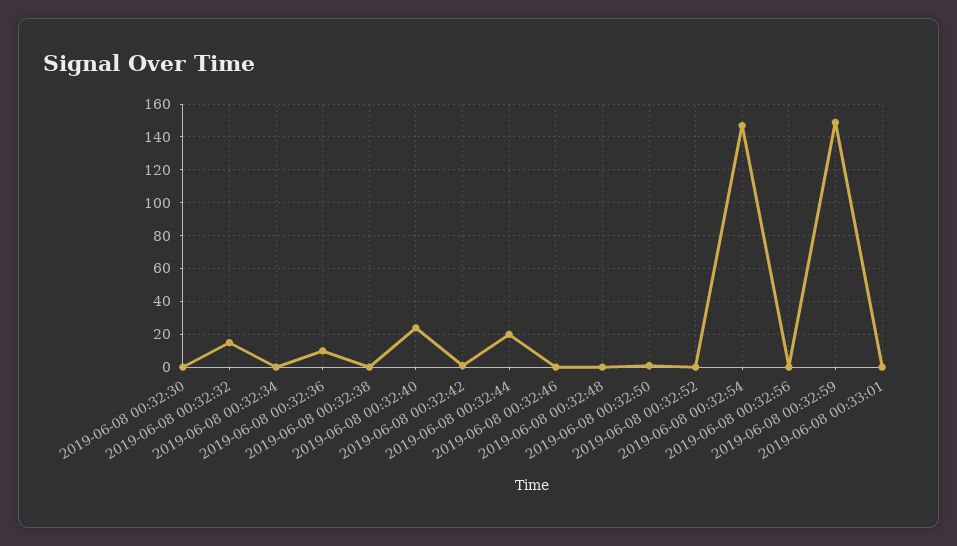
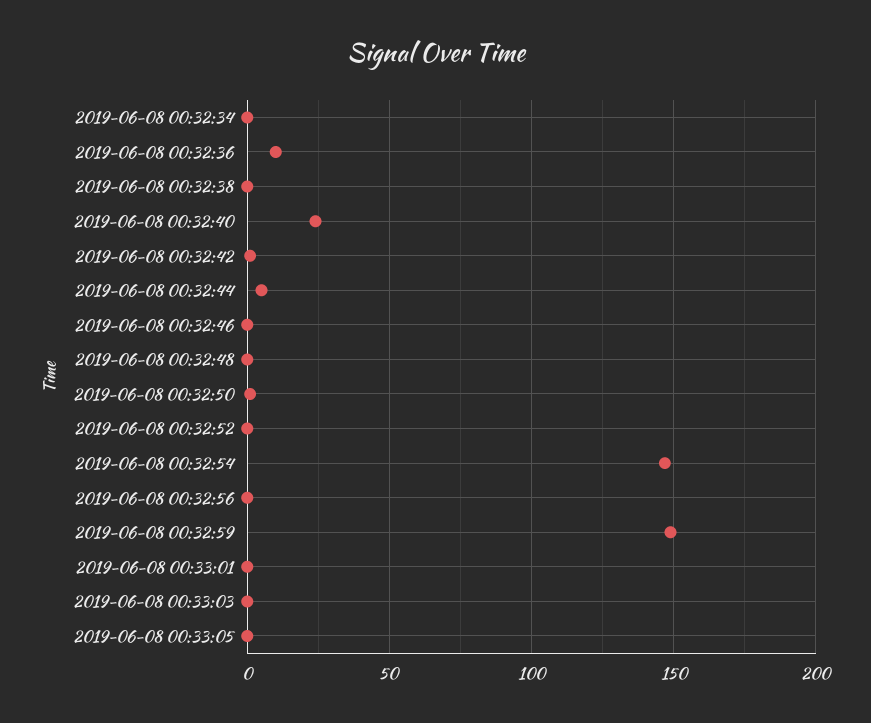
2019-06-08 00:32:30: 0 -> none
2019-06-08 00:32:32: 15 -> none
2019-06-08 00:32:44: 20 -> 5
2019-06-08 00:33:03: none -> 0
2019-06-08 00:33:05: none -> 0

